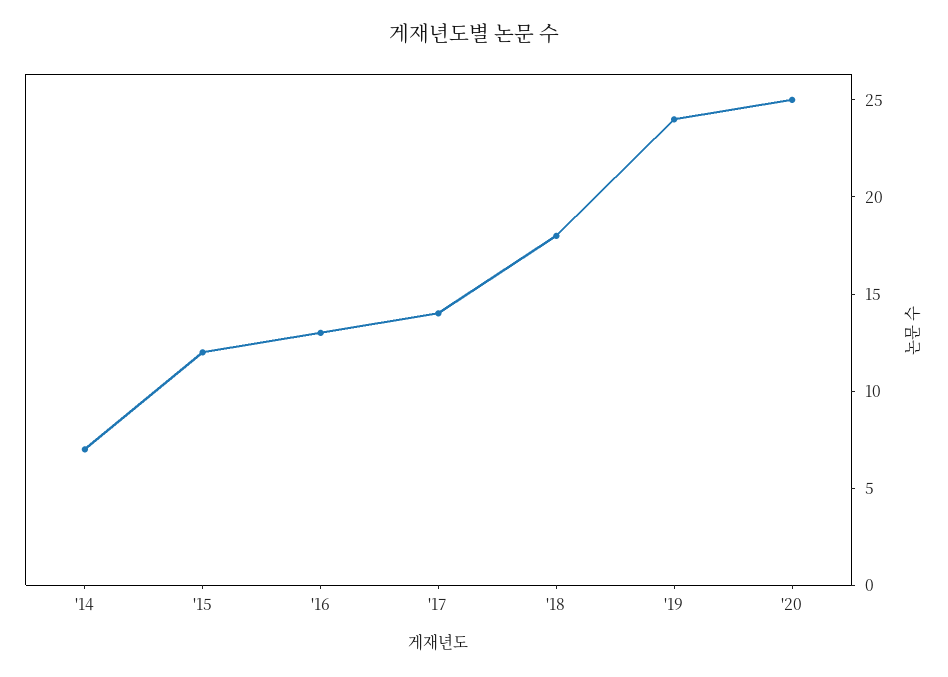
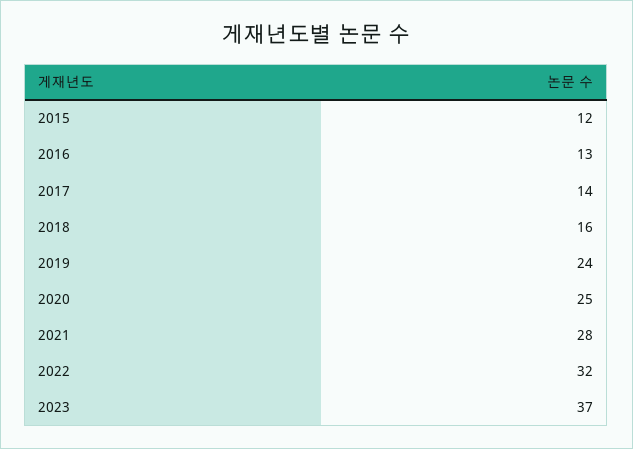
'14: 7 -> none
'18: 18 -> 16
2021: none -> 28
2022: none -> 32
2023: none -> 37

